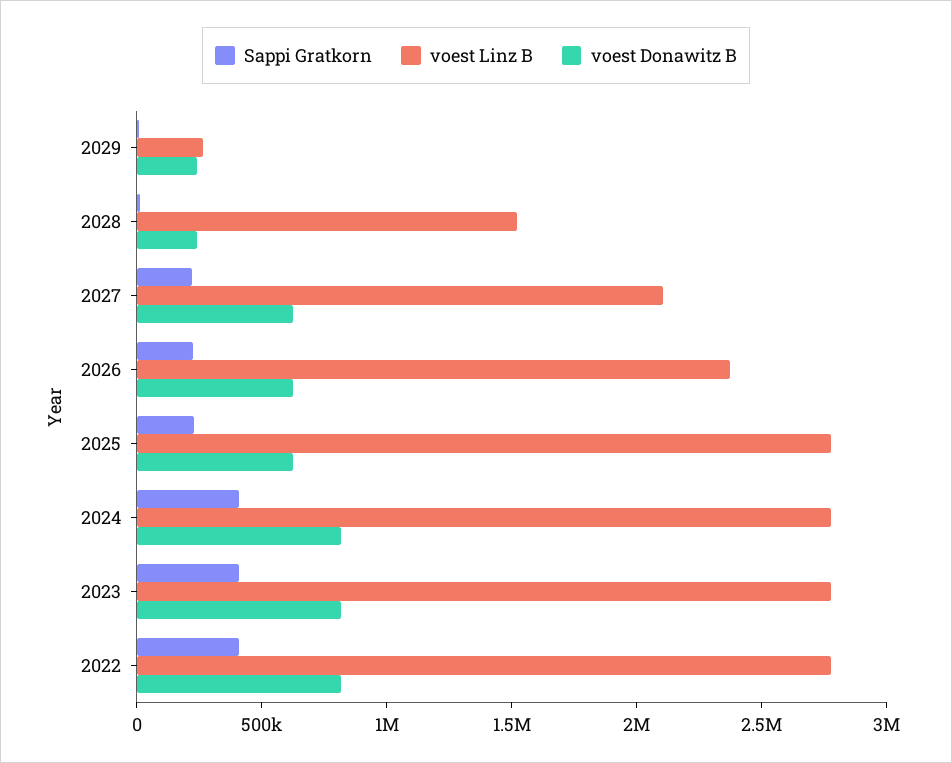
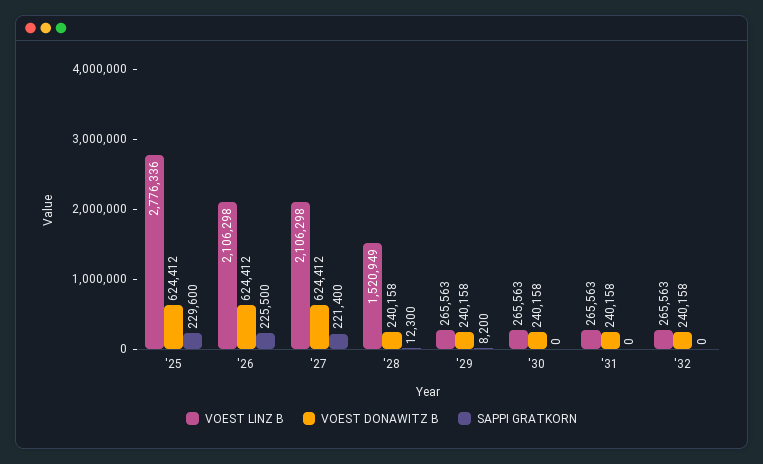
voest Linz B, 2026: 2400000 -> 2106298
Sappi Gratkorn, 2024: 400000 -> none
voest Linz B, 2024: 2800000 -> none
voest Donawitz B, 2024: 800000 -> none
Sappi Gratkorn, 2023: 400000 -> none
voest Linz B, 2023: 2800000 -> none
voest Donawitz B, 2023: 800000 -> none
Sappi Gratkorn, 2022: 400000 -> none
voest Linz B, 2022: 2800000 -> none
voest Donawitz B, 2022: 800000 -> none
voest Linz B, '30: none -> 265563
voest Donawitz B, '30: none -> 240158
Sappi Gratkorn, '30: none -> 0
voest Linz B, '31: none -> 265563
voest Donawitz B, '31: none -> 240158
Sappi Gratkorn, '31: none -> 0
voest Linz B, '32: none -> 265563
voest Donawitz B, '32: none -> 240158
Sappi Gratkorn, '32: none -> 0

